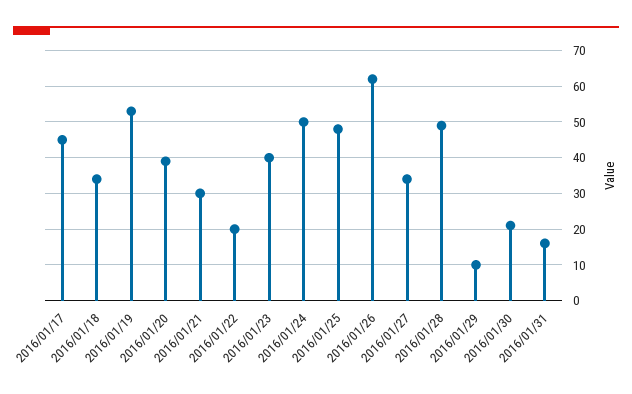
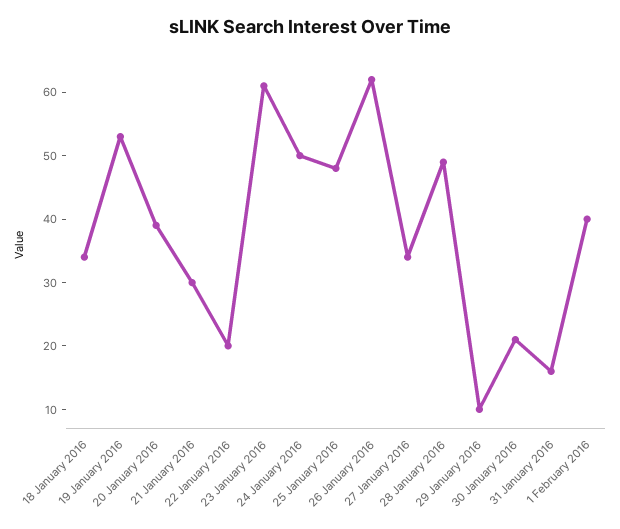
2016/01/17: 45 -> none
2016/01/23: 40 -> 60
1 February 2016: none -> 40

